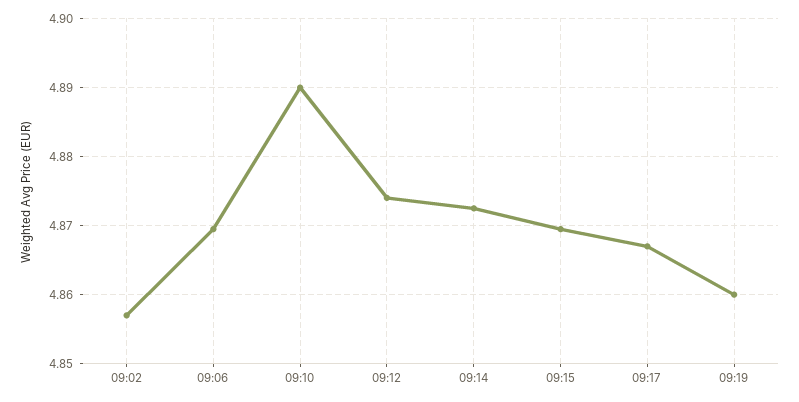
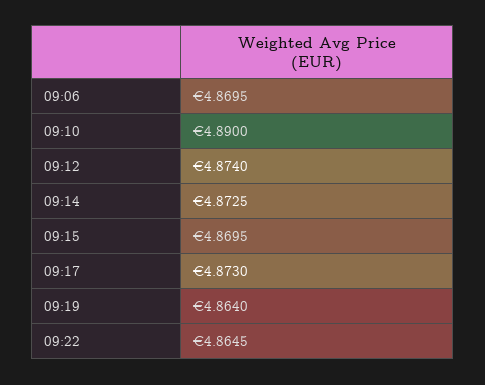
09:02: 4.857 -> none
09:17: 4.867 -> 4.873
09:19: 4.86 -> 4.864
09:22: none -> 4.8645

